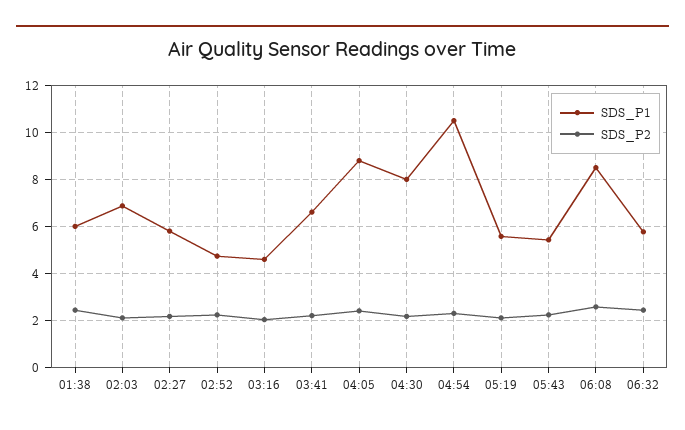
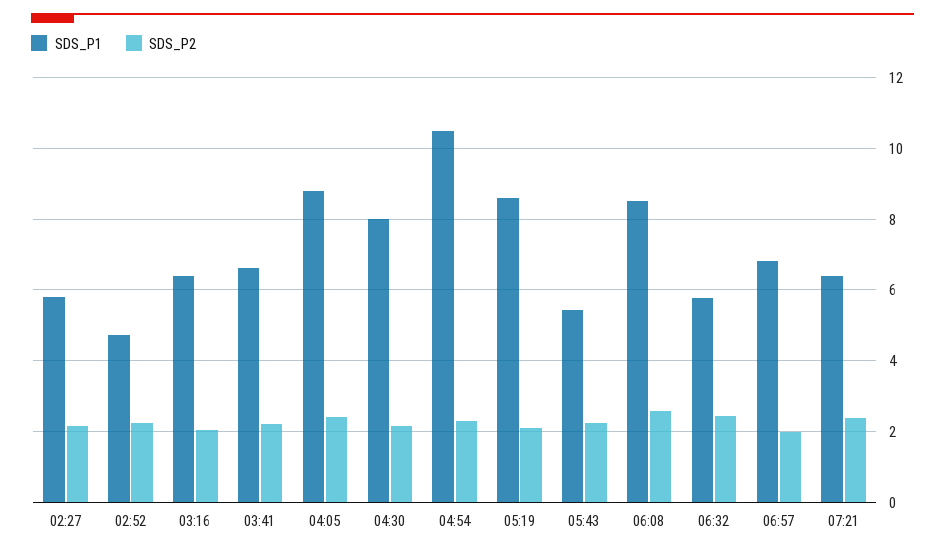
SDS_P1, 01:38: 6 -> none
SDS_P2, 01:38: 2.5 -> none
SDS_P1, 02:03: 7 -> none
SDS_P2, 02:03: 2 -> none
SDS_P1, 03:16: 4.5 -> 6.4
SDS_P1, 05:19: 5.5 -> 8.6
SDS_P1, 06:57: none -> 6.8
SDS_P2, 06:57: none -> 2
SDS_P1, 07:21: none -> 6.4
SDS_P2, 07:21: none -> 2.4

